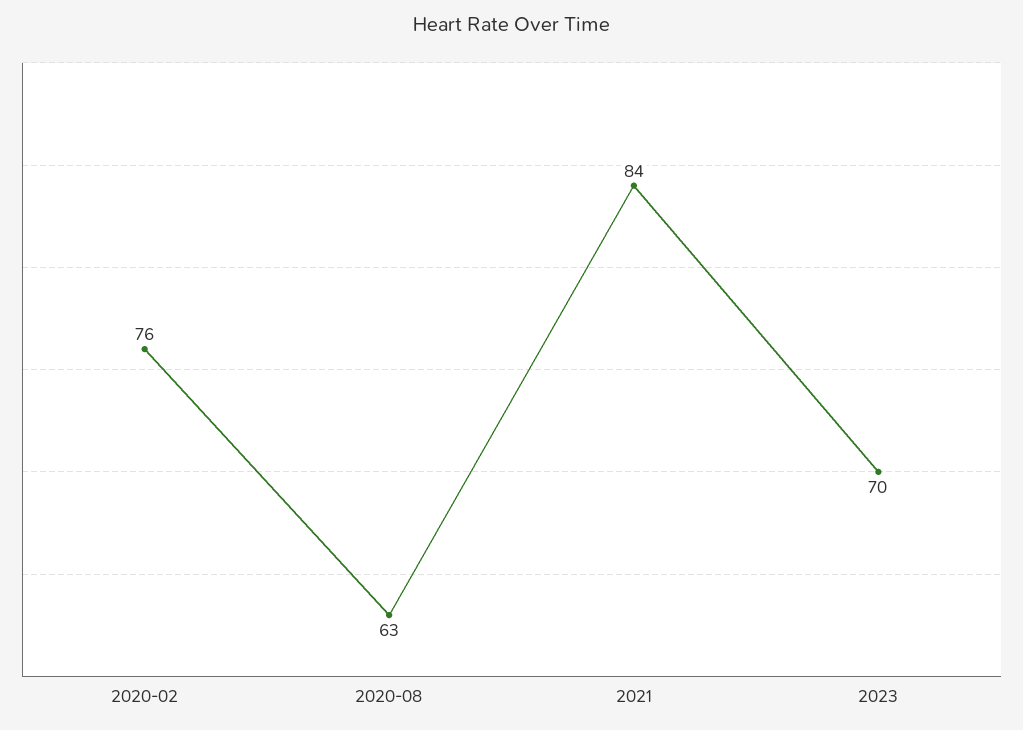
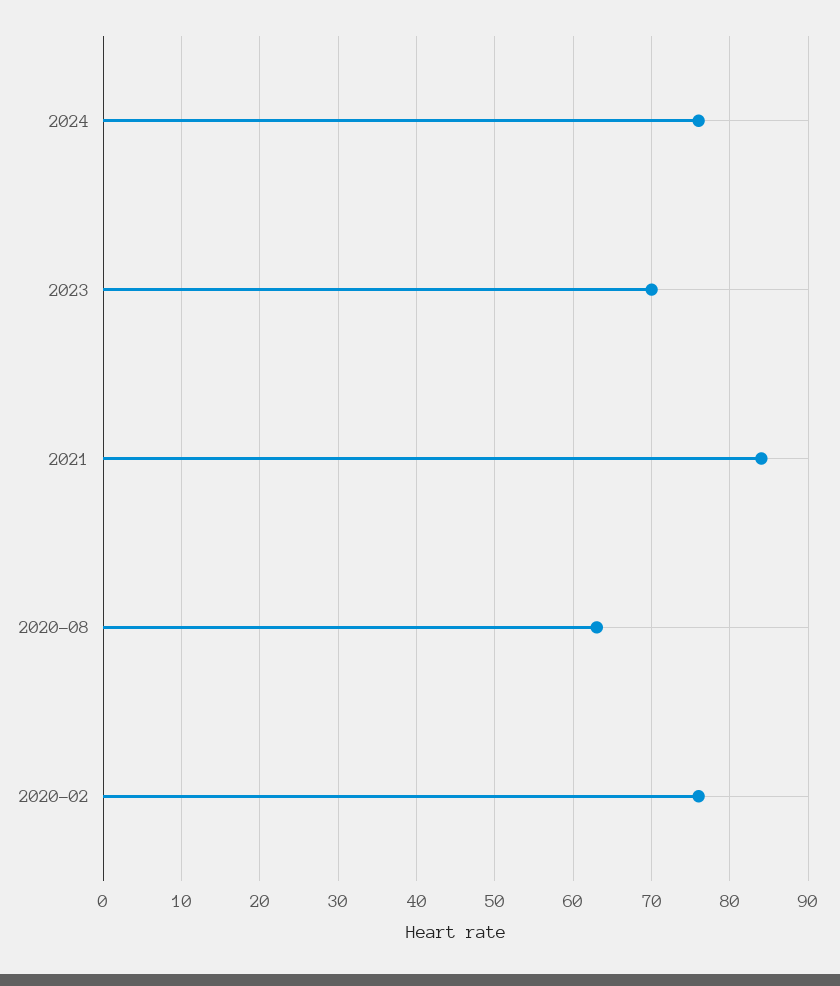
2024: none -> 76

